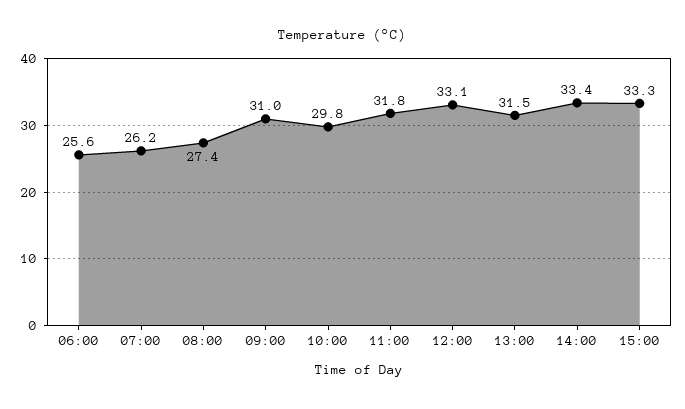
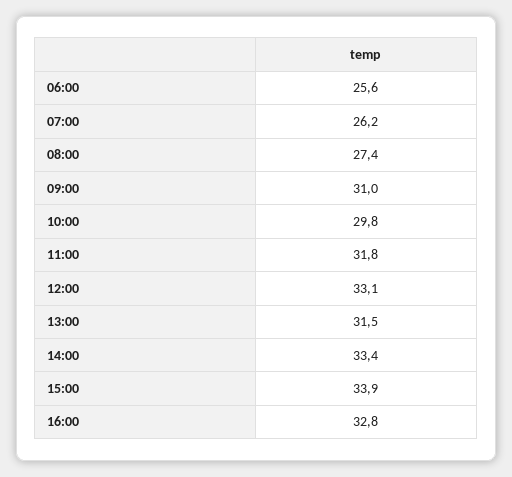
15:00: 33.3 -> 33.9
16:00: none -> 32.8

